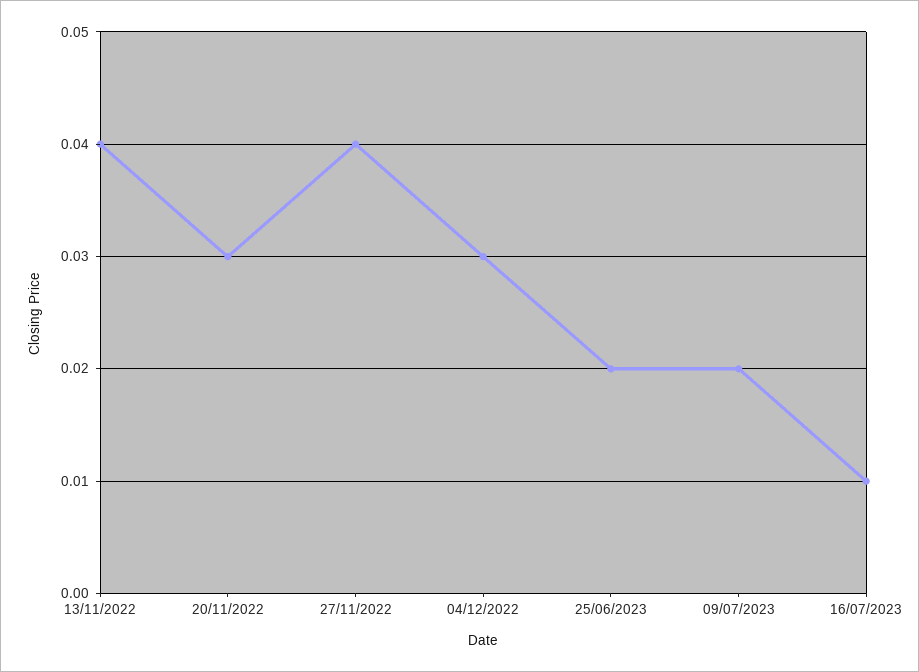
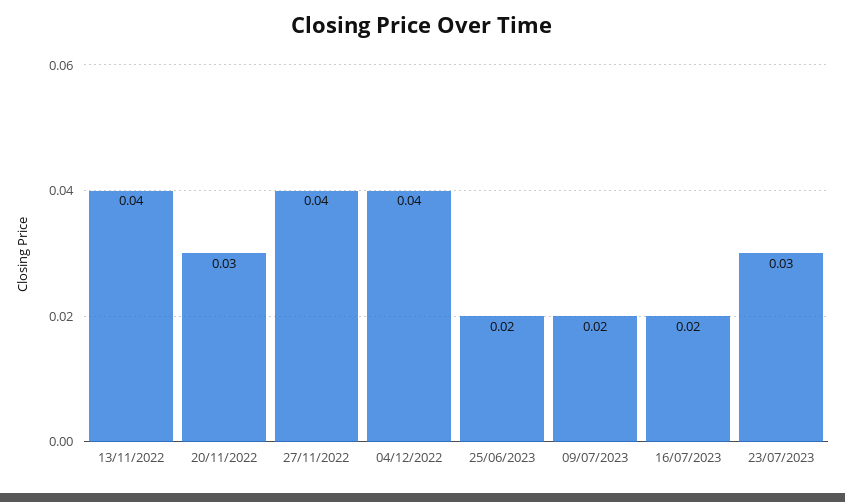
04/12/2022: 0.03 -> 0.04
16/07/2023: 0.01 -> 0.02
23/07/2023: none -> 0.03

